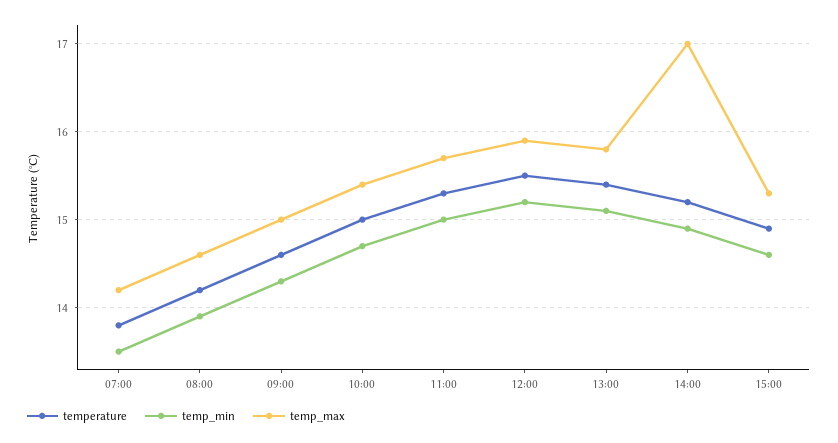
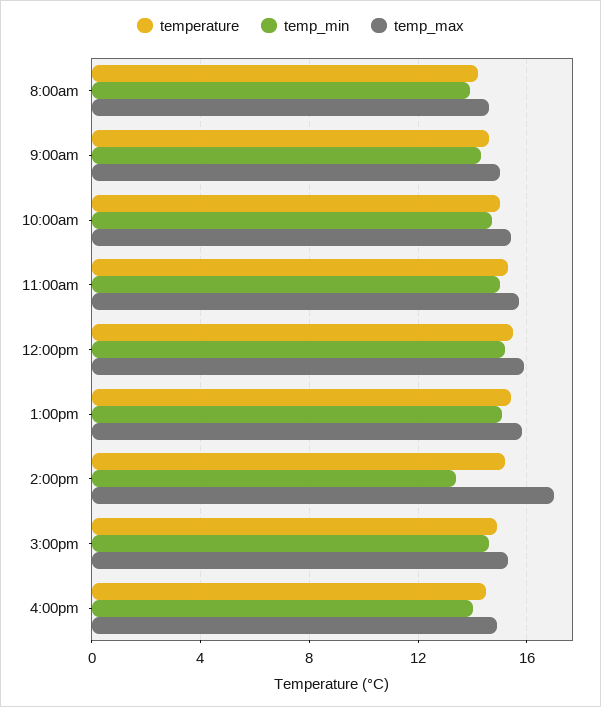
temperature, 07:00: 13.8 -> none
temp_min, 07:00: 13.5 -> none
temp_max, 07:00: 14.2 -> none
temp_min, 14:00: 14.9 -> 13.5
temperature, 4:00pm: none -> 14.5
temp_min, 4:00pm: none -> 14
temp_max, 4:00pm: none -> 15

